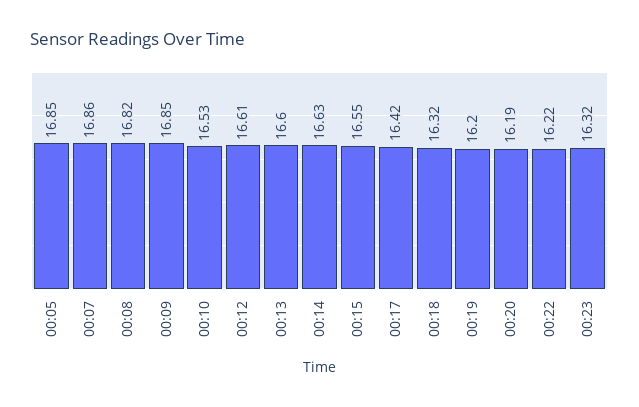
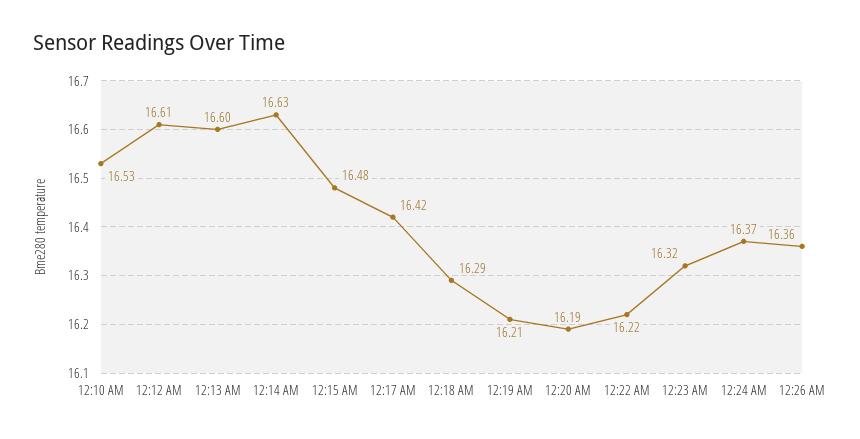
00:05: 16.85 -> none
00:07: 16.86 -> none
00:08: 16.82 -> none
00:09: 16.85 -> none
00:15: 16.55 -> 16.48
00:18: 16.32 -> 16.29
00:19: 16.2 -> 16.21
12:24 AM: none -> 16.37
12:26 AM: none -> 16.36

